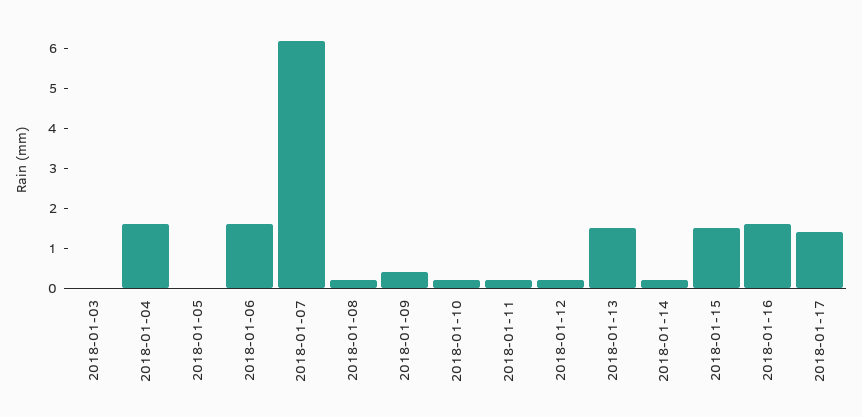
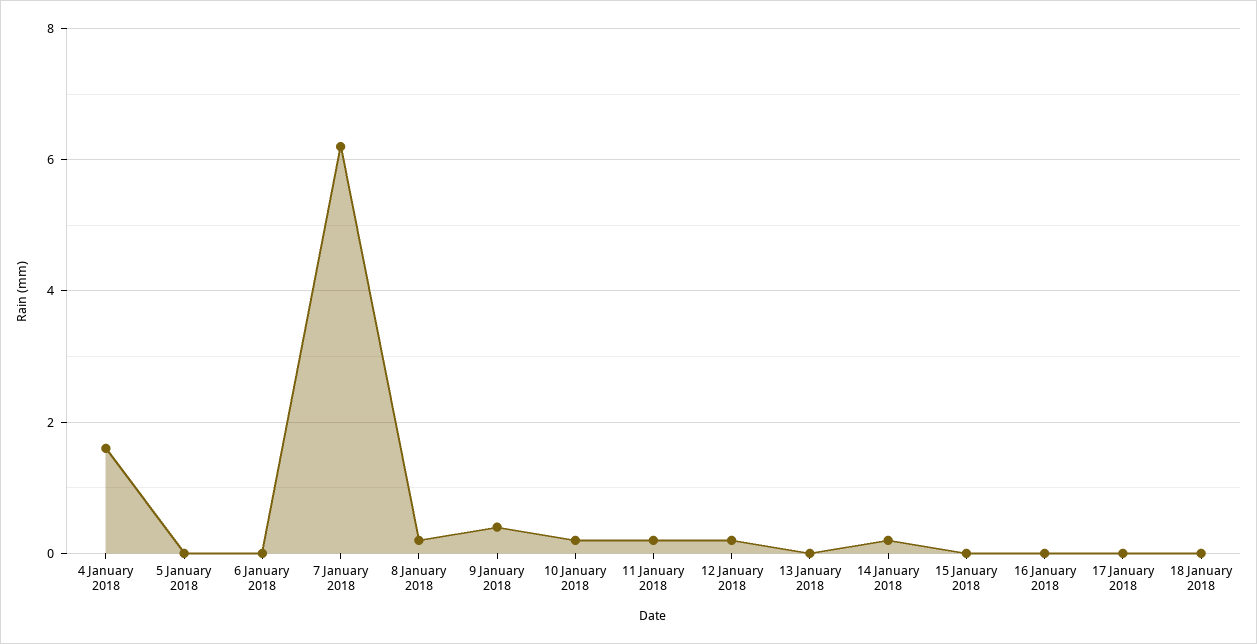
2018-01-03: 0 -> none
2018-01-06: 1.5 -> 0
2018-01-13: 1.5 -> 0
2018-01-15: 1.5 -> 0
2018-01-16: 1.5 -> 0
2018-01-17: 1.5 -> 0
18 January 2018: none -> 0

